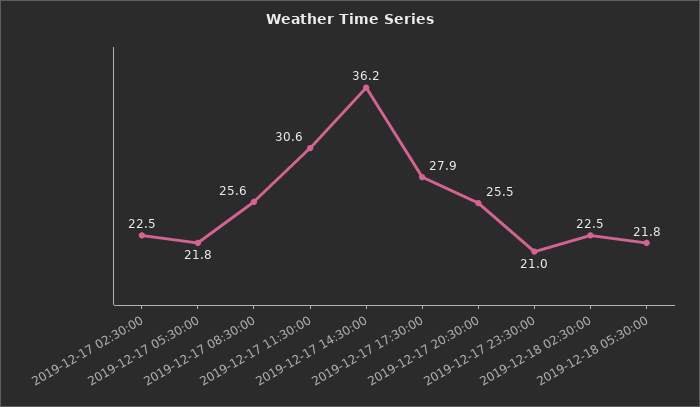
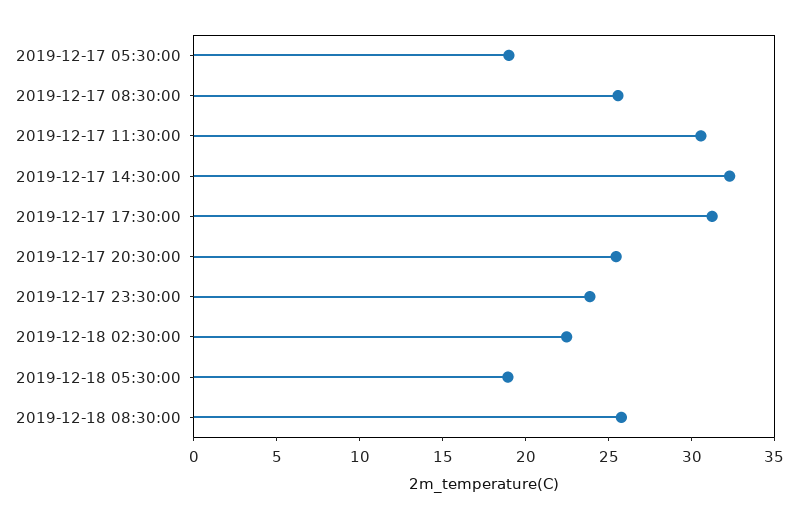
2019-12-17 02:30:00: 22.5 -> none
2019-12-17 05:30:00: 21.8 -> 19
2019-12-17 14:30:00: 36.2 -> 32
2019-12-17 17:30:00: 27.9 -> 31
2019-12-17 23:30:00: 21 -> 24
2019-12-18 05:30:00: 21.8 -> 19
2019-12-18 08:30:00: none -> 26

